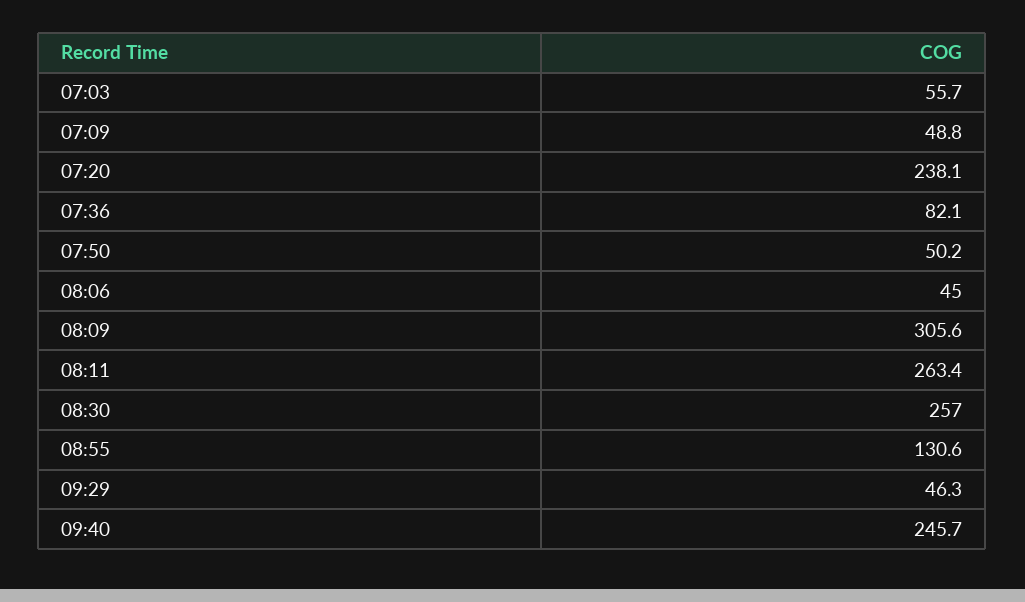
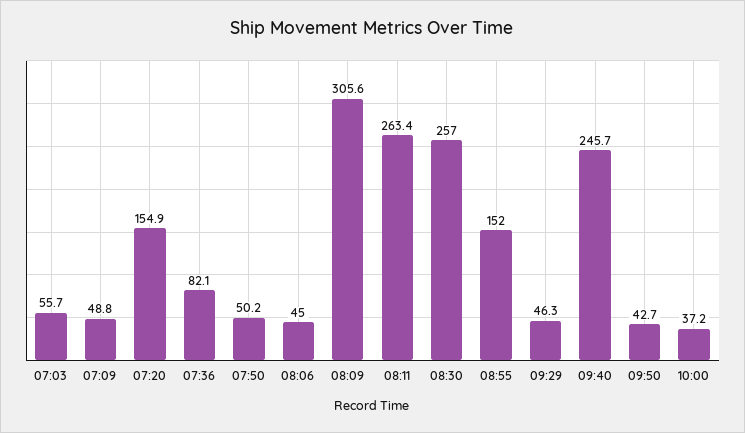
07:20: 238.1 -> 154.9
08:55: 130.6 -> 152
09:50: none -> 42.7
10:00: none -> 37.2

